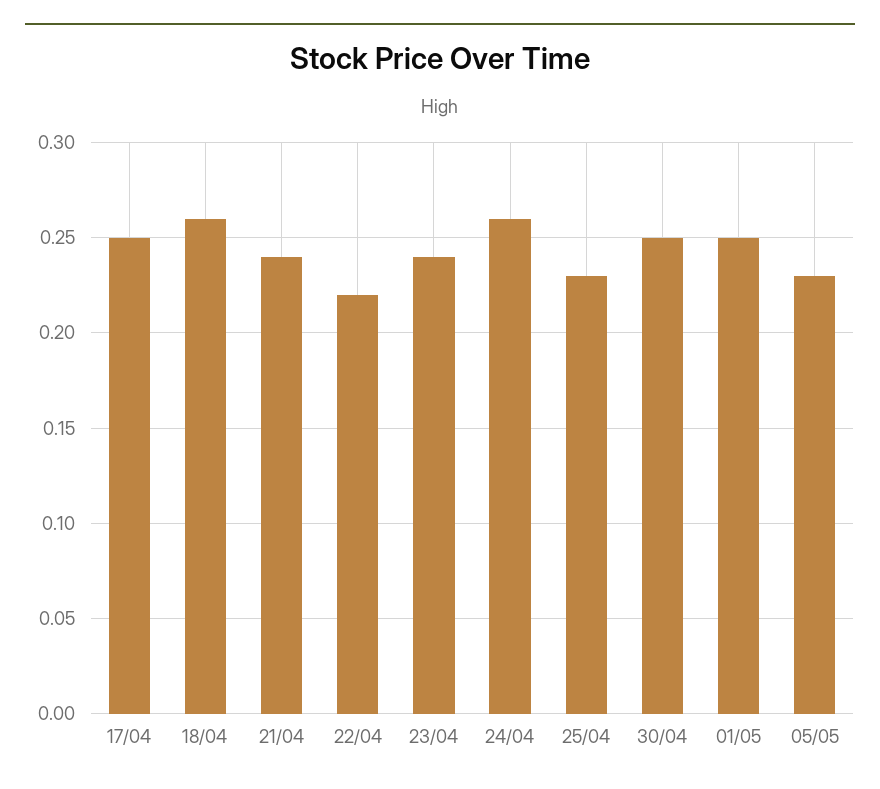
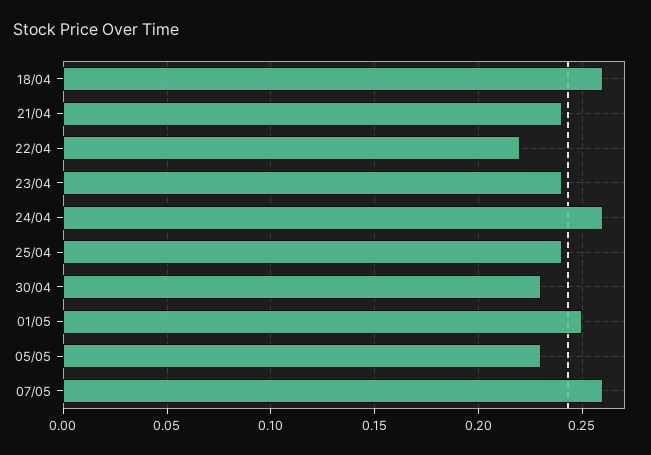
17/04: 0.25 -> none
25/04: 0.23 -> 0.24
30/04: 0.25 -> 0.23
07/05: none -> 0.26

